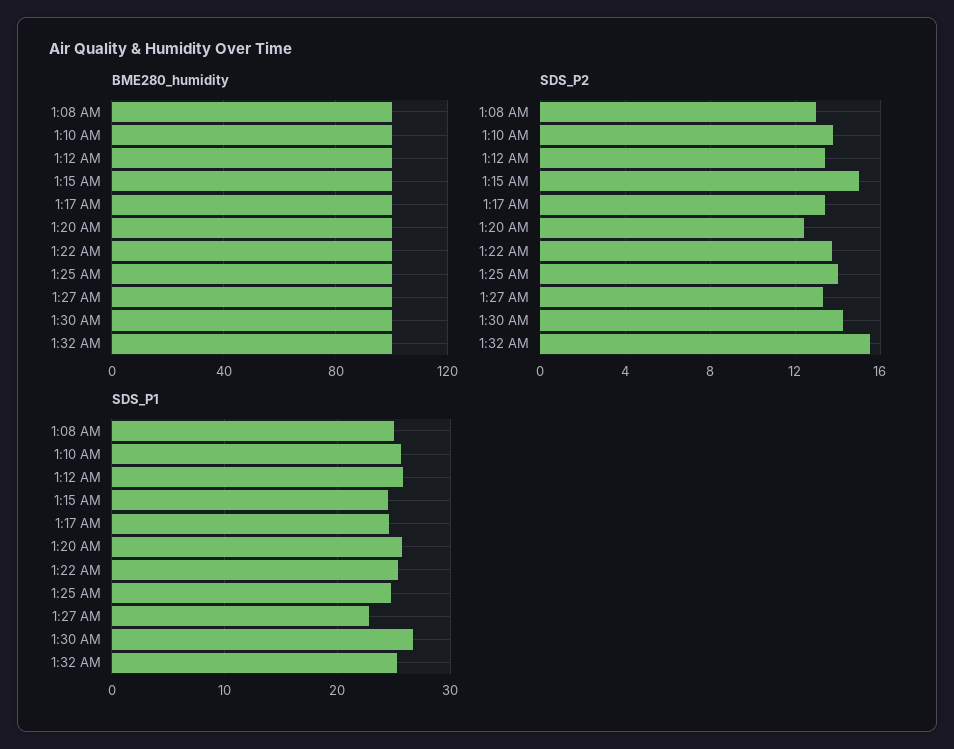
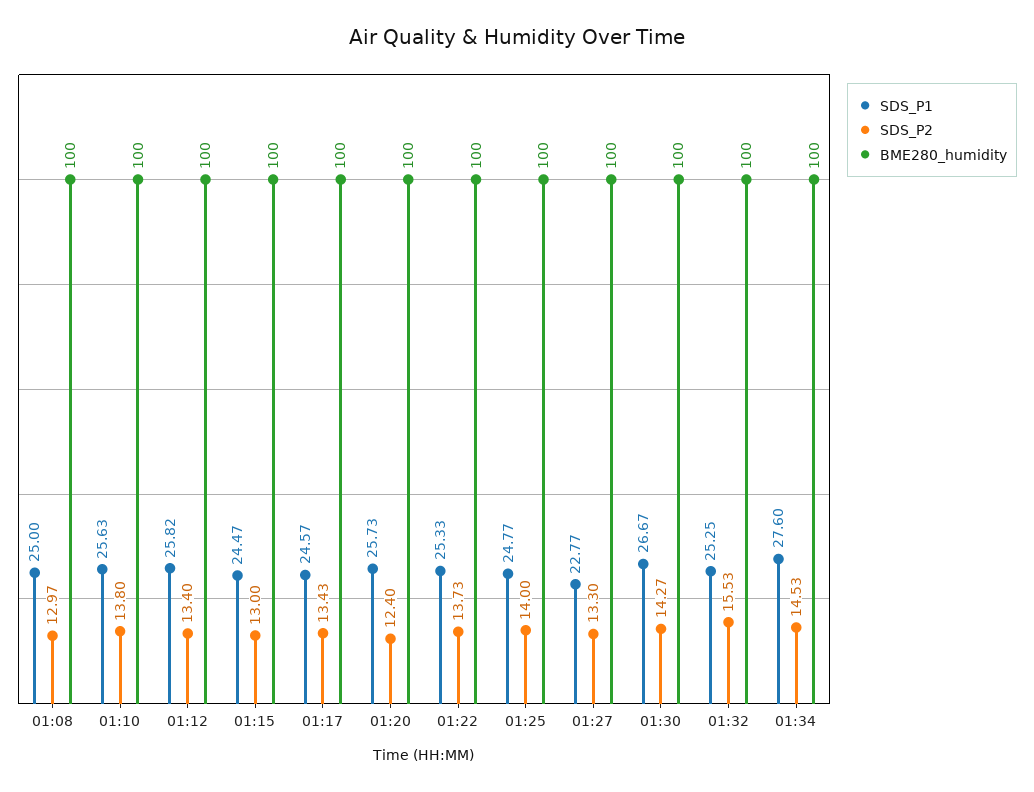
SDS_P2, 1:15 AM: 15 -> 13
SDS_P1, 01:34: none -> 27.6
SDS_P2, 01:34: none -> 14.53
BME280_humidity, 01:34: none -> 100

